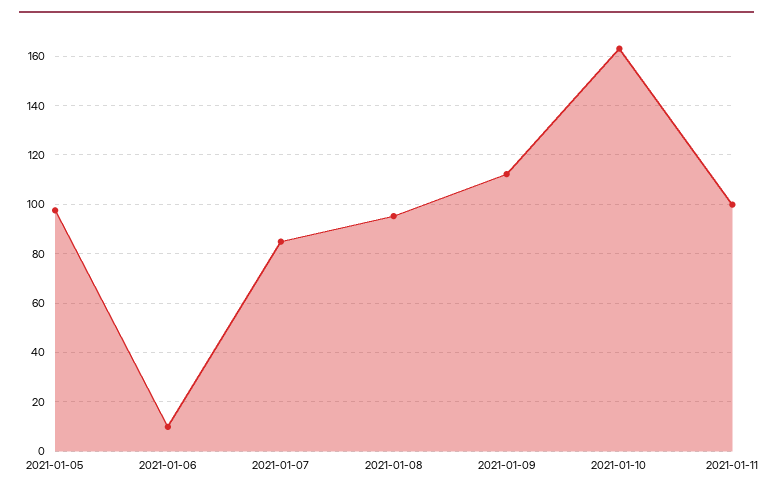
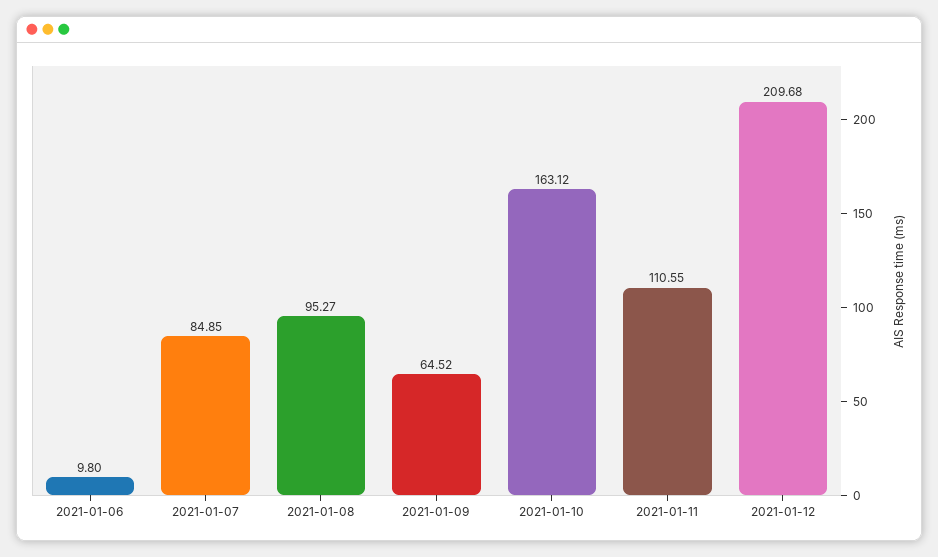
2021-01-05: 97.5 -> none
2021-01-09: 112.5 -> 64.52
2021-01-11: 100 -> 110.55
2021-01-12: none -> 209.68

